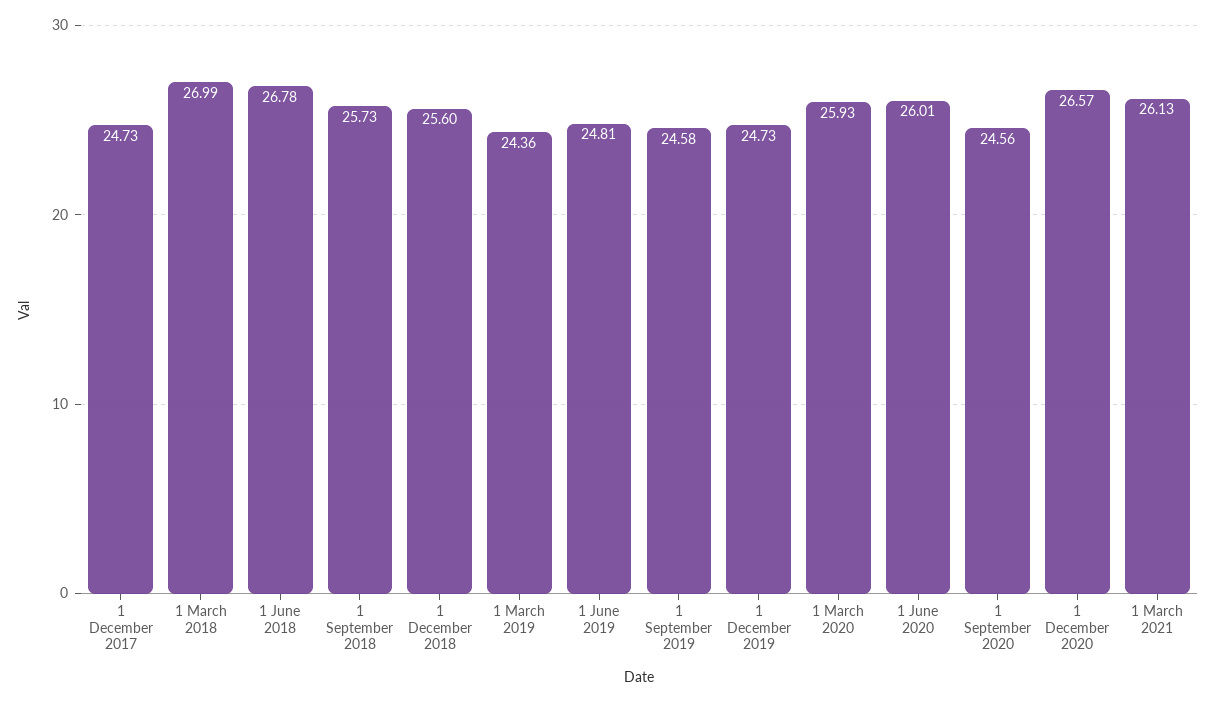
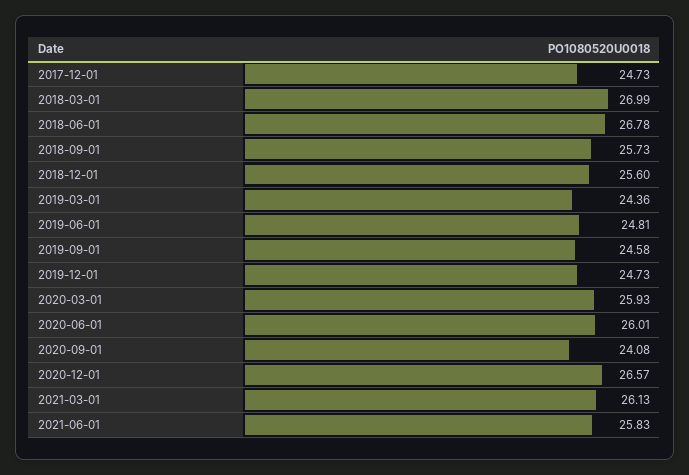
1 September 2020: 24.56 -> 24.08
2021-06-01: none -> 25.83

